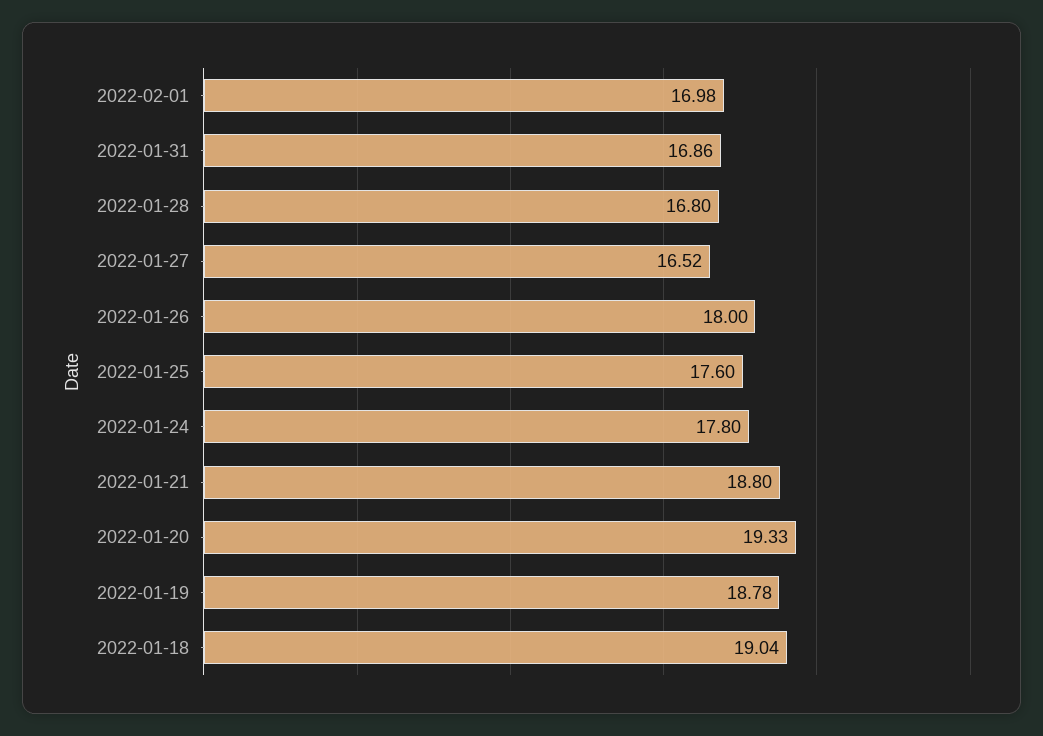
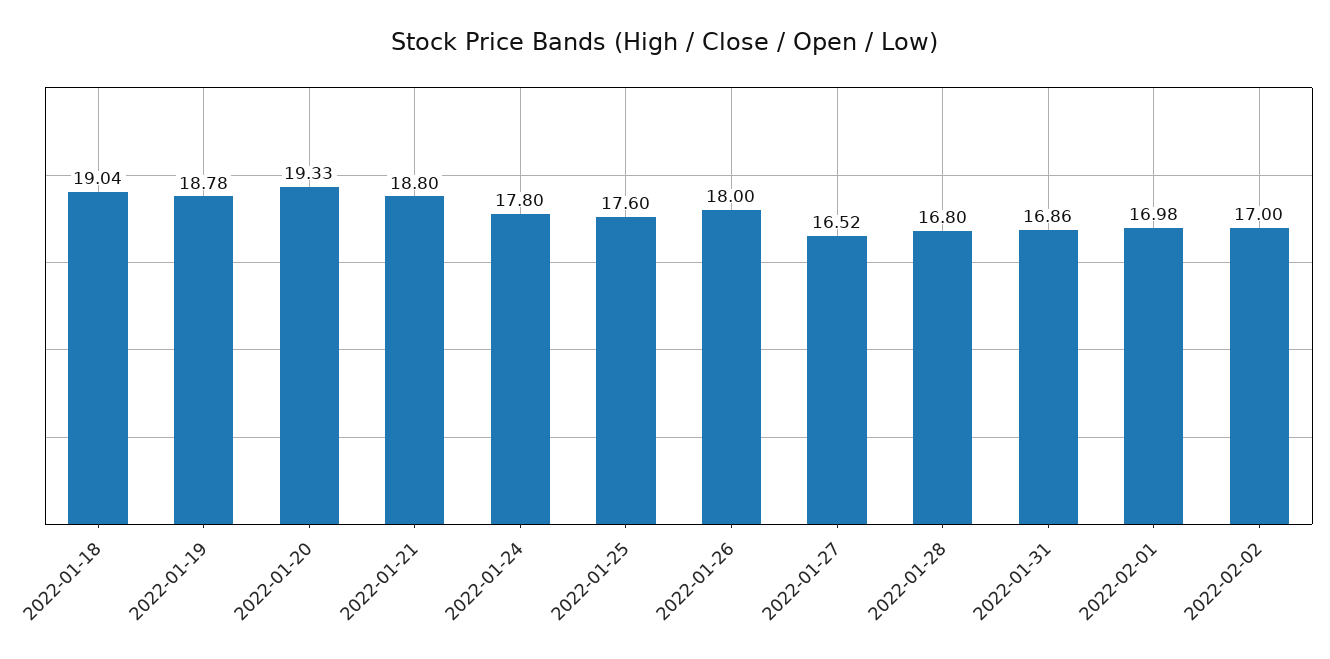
2022-02-02: none -> 17

